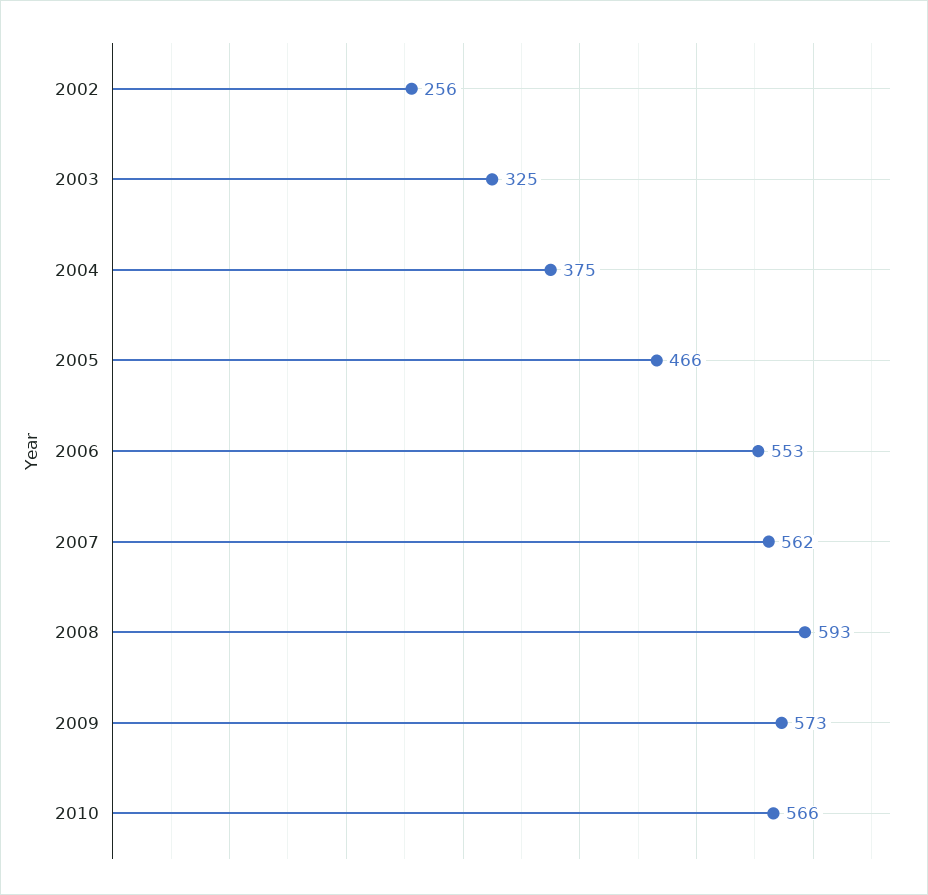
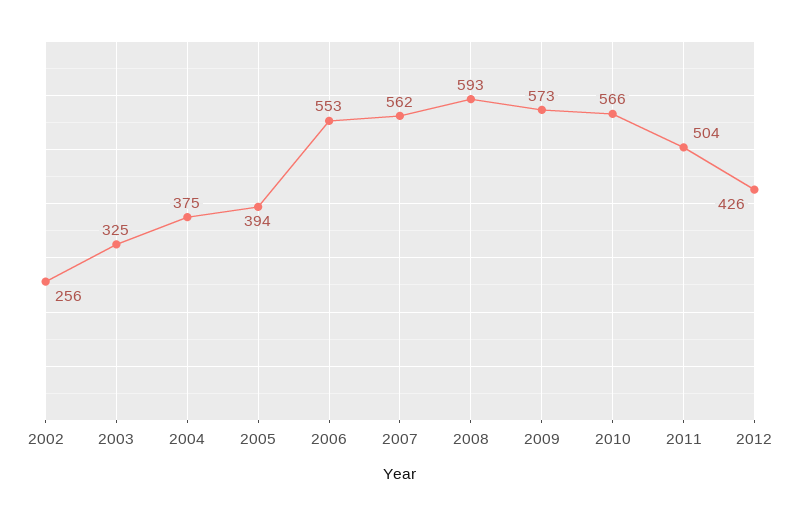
2005: 466 -> 394
2011: none -> 504
2012: none -> 426

